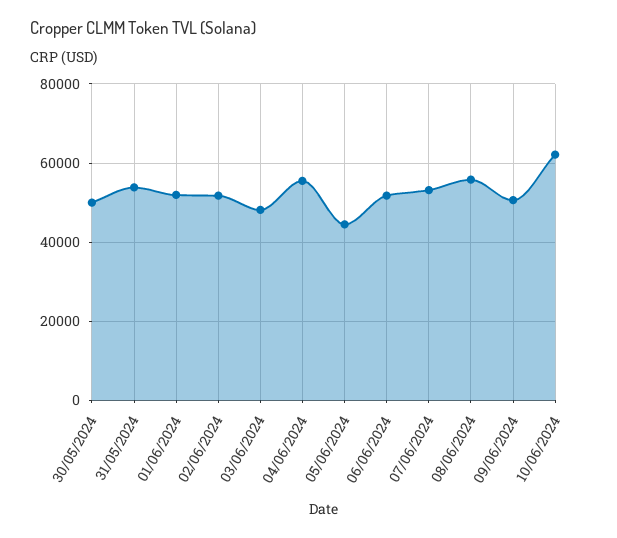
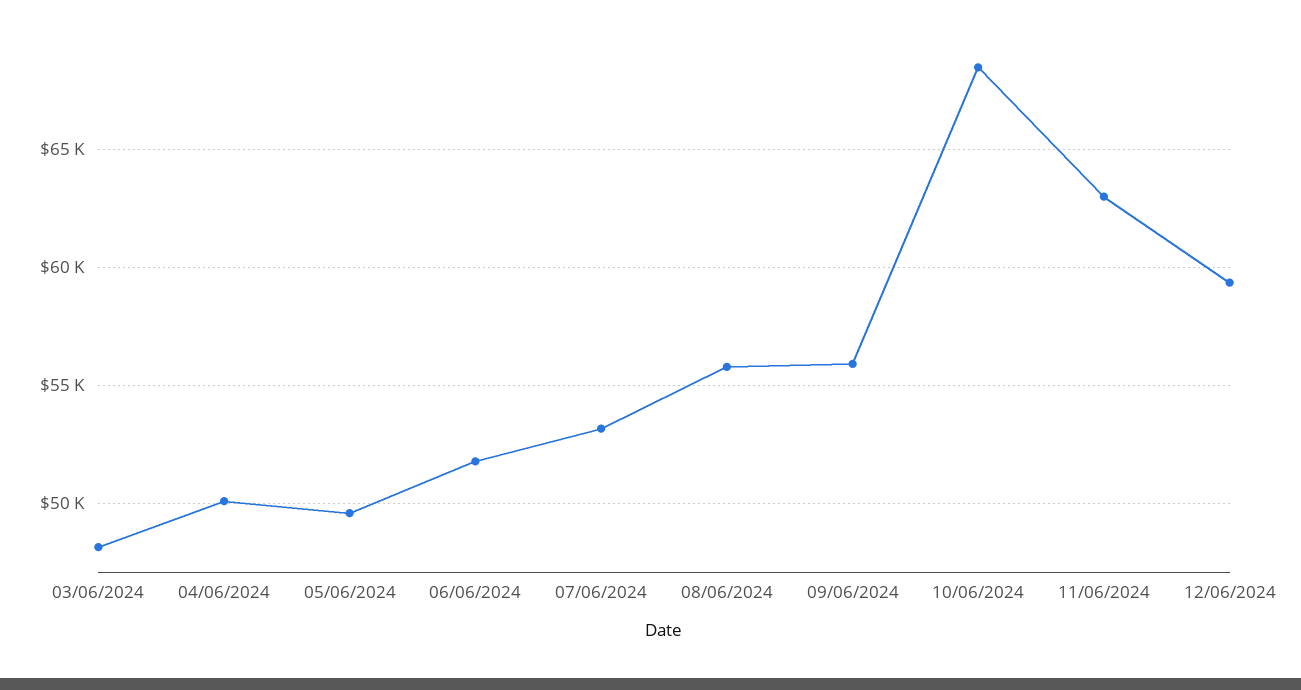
30/05/2024: 50000 -> none
31/05/2024: 54000 -> none
01/06/2024: 52000 -> none
02/06/2024: 52000 -> none
04/06/2024: 56000 -> 50000
05/06/2024: 44000 -> 49500
09/06/2024: 50000 -> 56000
10/06/2024: 62000 -> 68500
11/06/2024: none -> 63000
12/06/2024: none -> 59500

